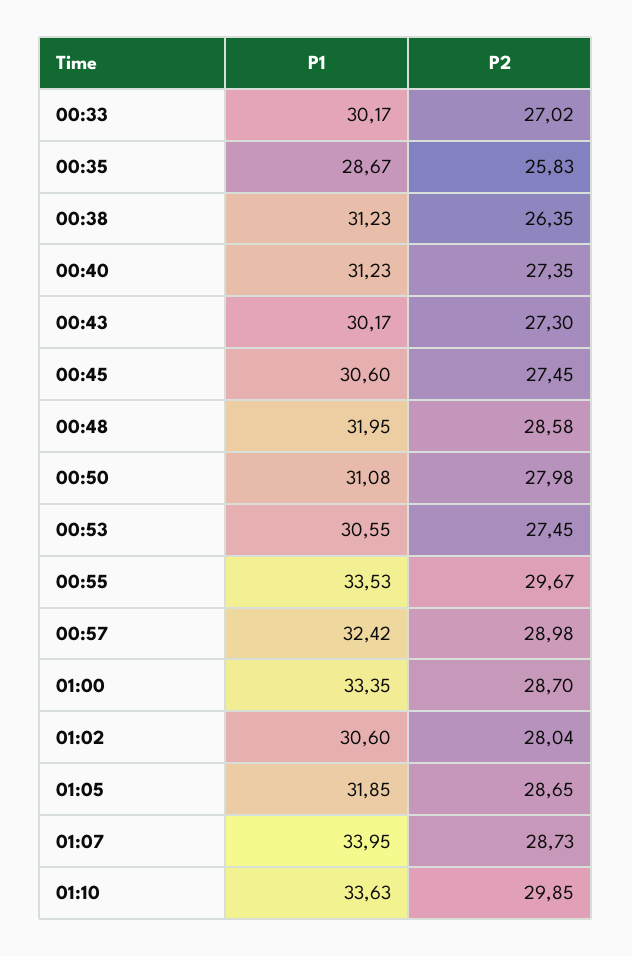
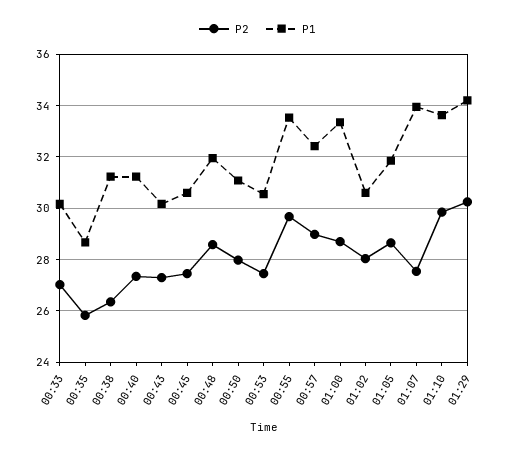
P2, 01:07: 28.73 -> 27.5
P2, 01:29: none -> 30.25
P1, 01:29: none -> 34.25

